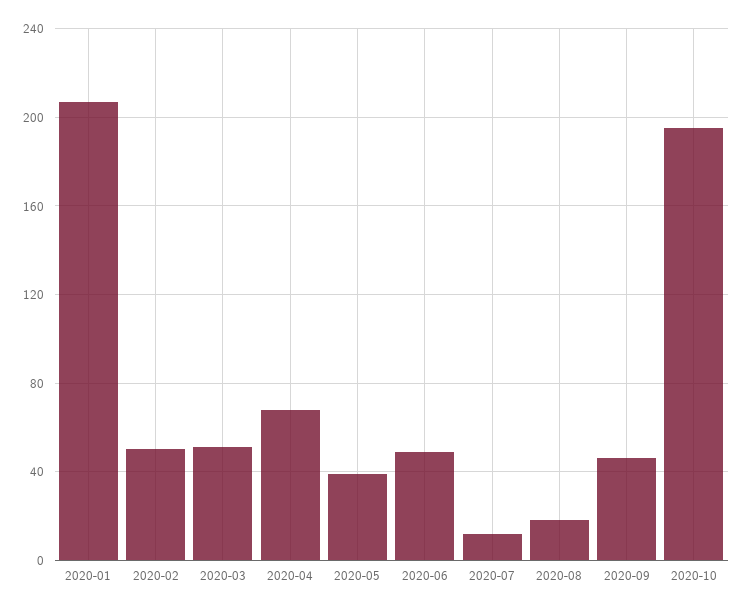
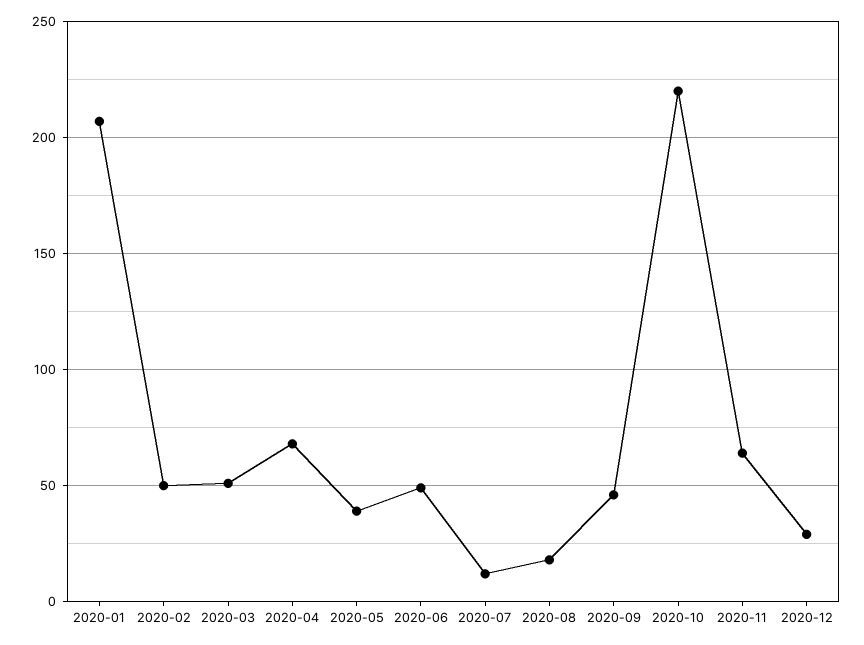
2020-10: 195 -> 220
2020-11: none -> 65
2020-12: none -> 30

